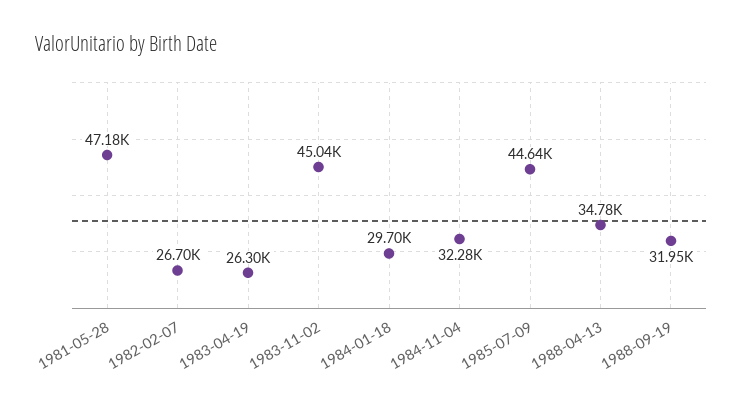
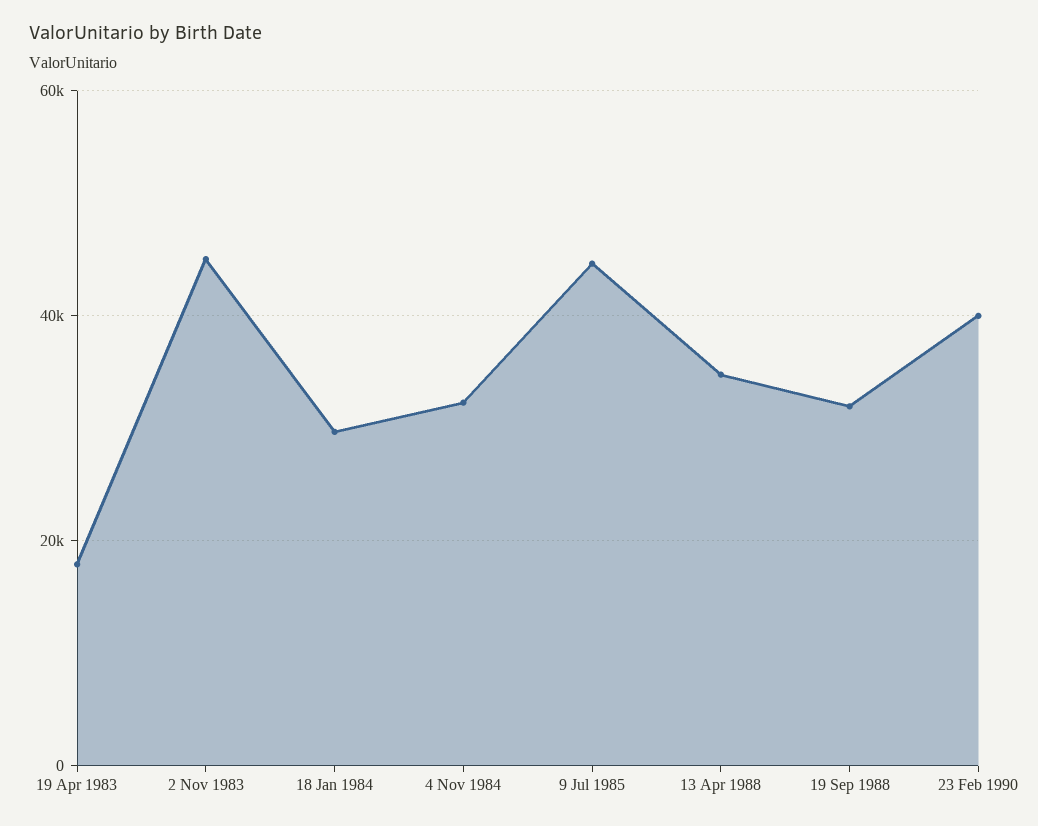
1981-05-28: 47180 -> none
1982-02-07: 26700 -> none
1983-04-19: 26300 -> 18000
23 Feb 1990: none -> 40000

